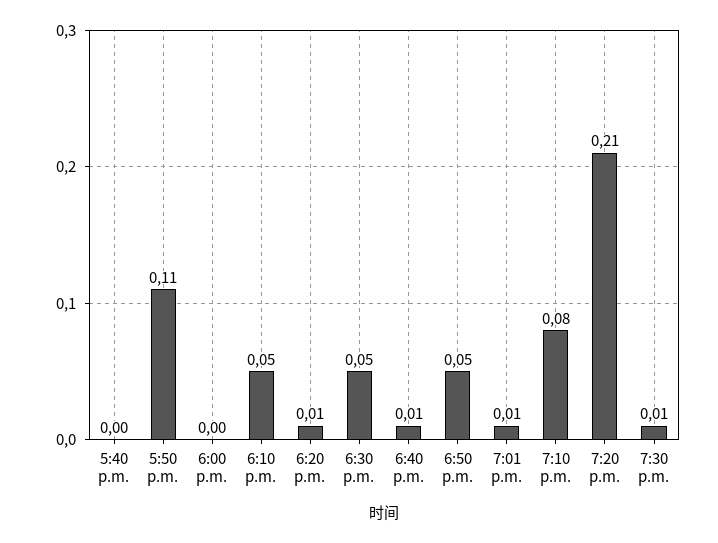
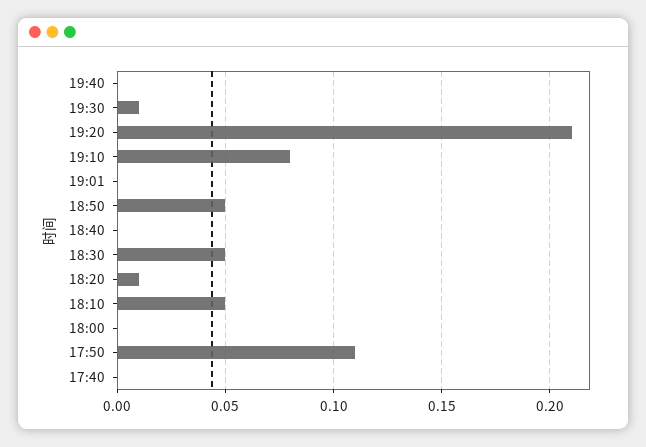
6:40 p.m.: 0.01 -> 0
7:01 p.m.: 0.01 -> 0
19:40: none -> 0

